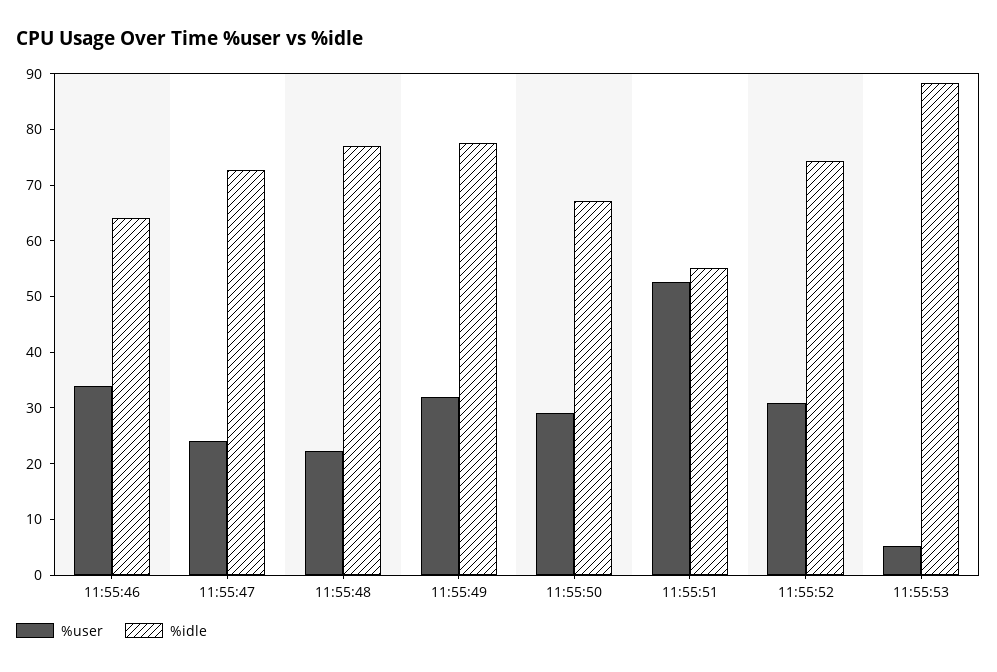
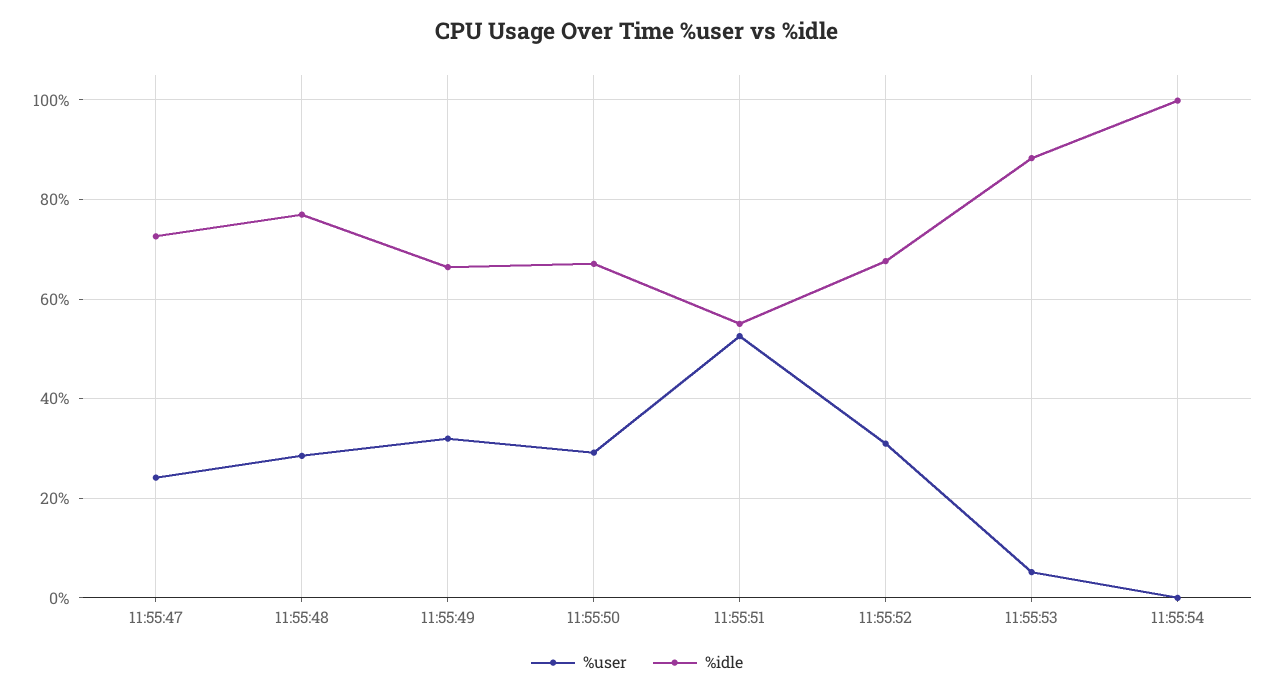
%user, 11:55:46: 34 -> none
%idle, 11:55:46: 64 -> none
%user, 11:55:48: 22 -> 28
%idle, 11:55:49: 78 -> 66
%idle, 11:55:52: 74 -> 68
%user, 11:55:54: none -> 0
%idle, 11:55:54: none -> 100

